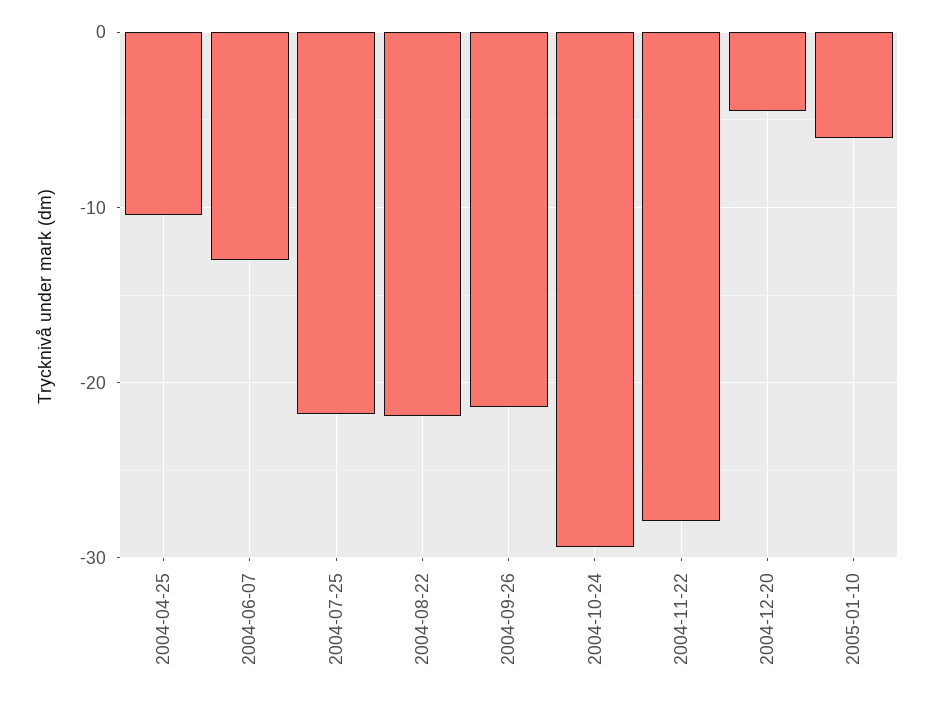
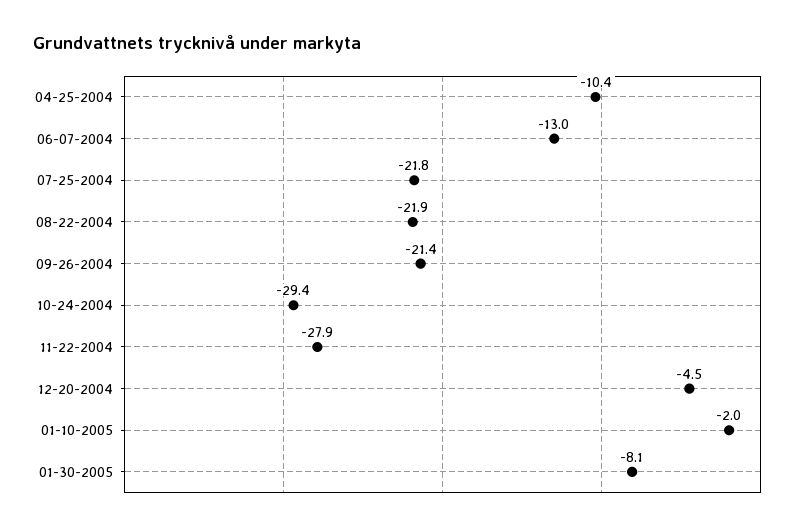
2005-01-10: -6 -> -2
01-30-2005: none -> -8.1

